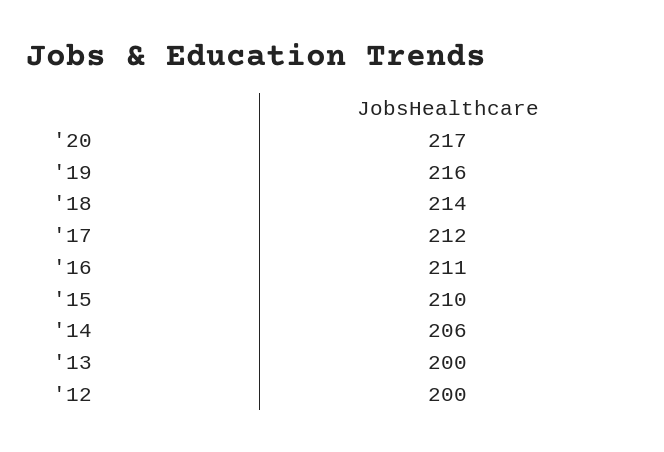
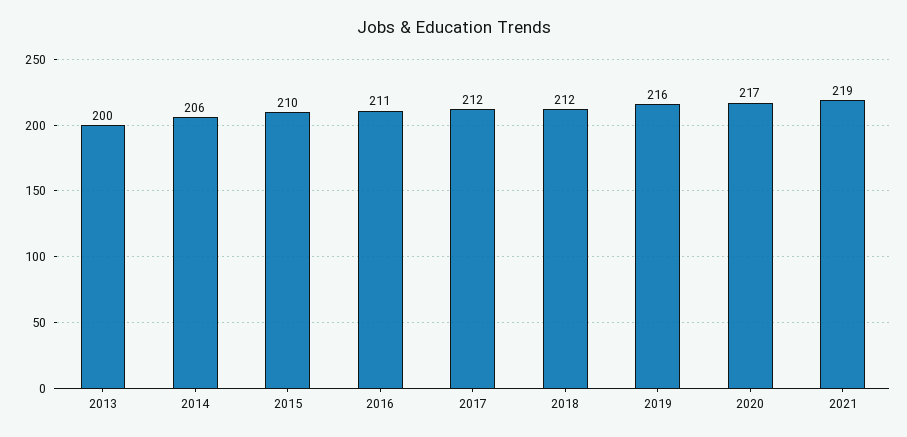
'18: 214 -> 212
'12: 200 -> none
2021: none -> 219

